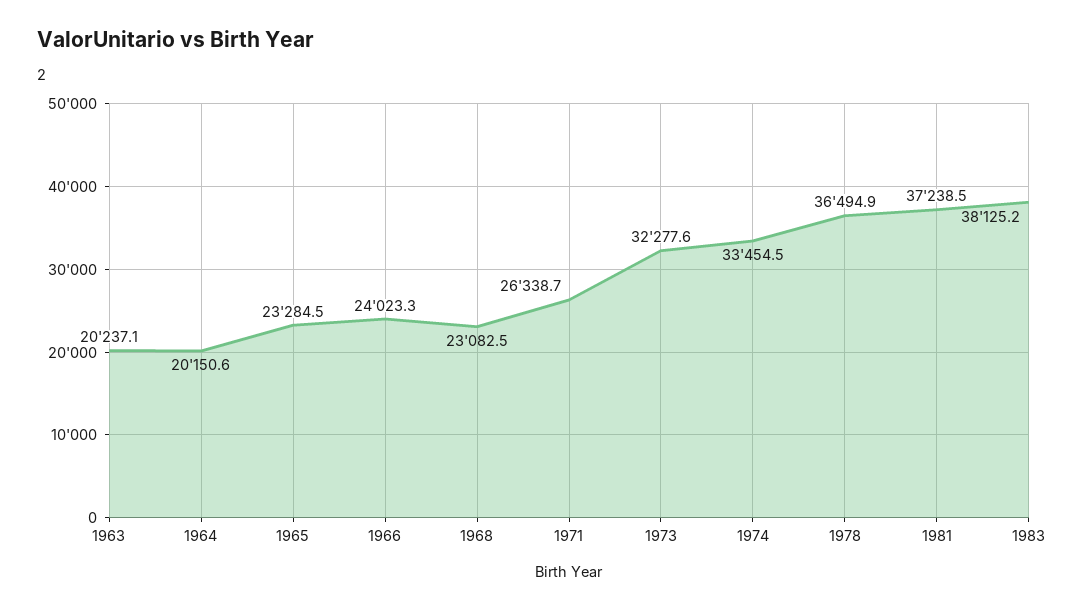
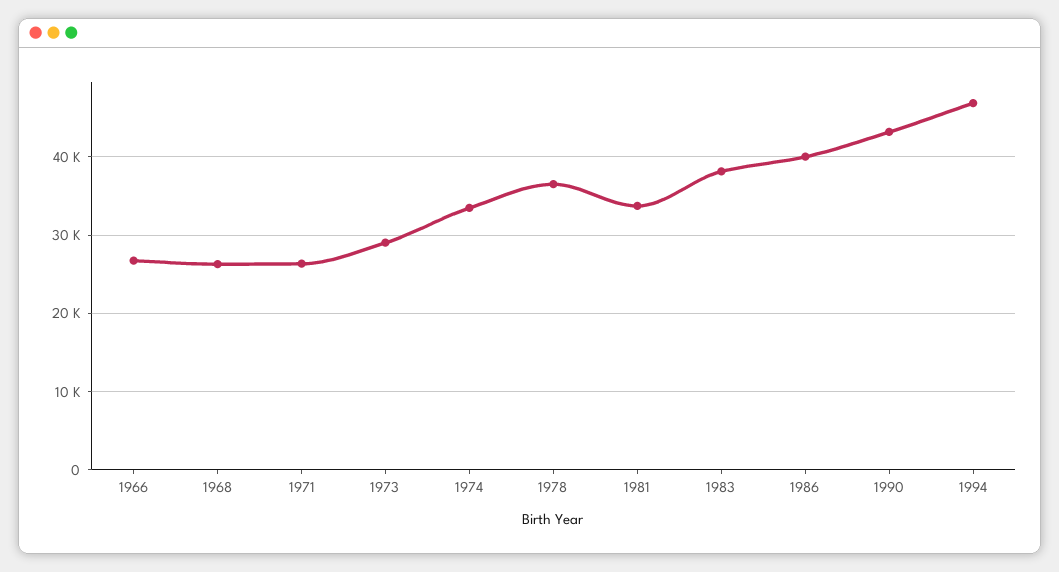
1963: 20237.1 -> none
1964: 20150.6 -> none
1965: 23284.5 -> none
1966: 24023.3 -> 27000
1968: 23082.5 -> 26000
1973: 32277.6 -> 29000
1981: 37238.5 -> 34000
1986: none -> 40000
1990: none -> 43000
1994: none -> 47000

